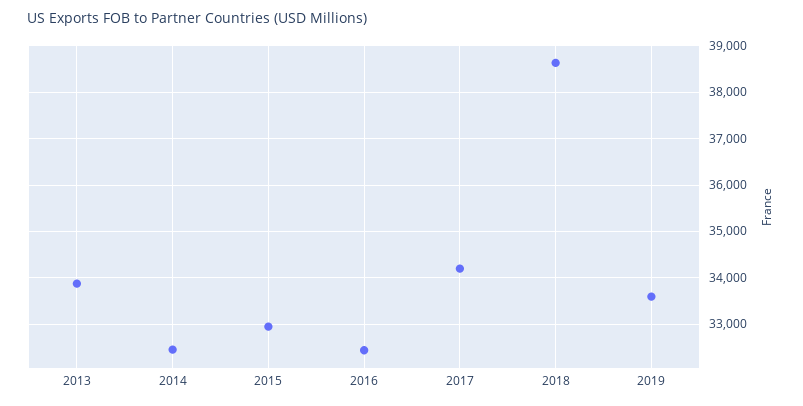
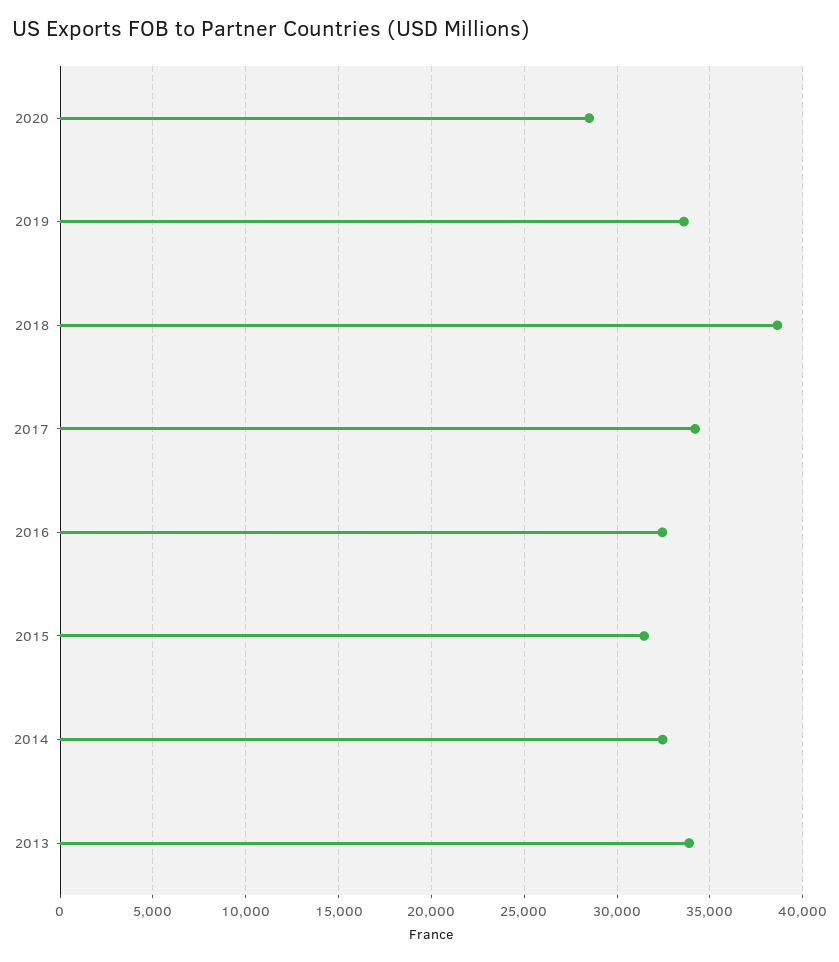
2015: 33000 -> 31500
2020: none -> 28500

